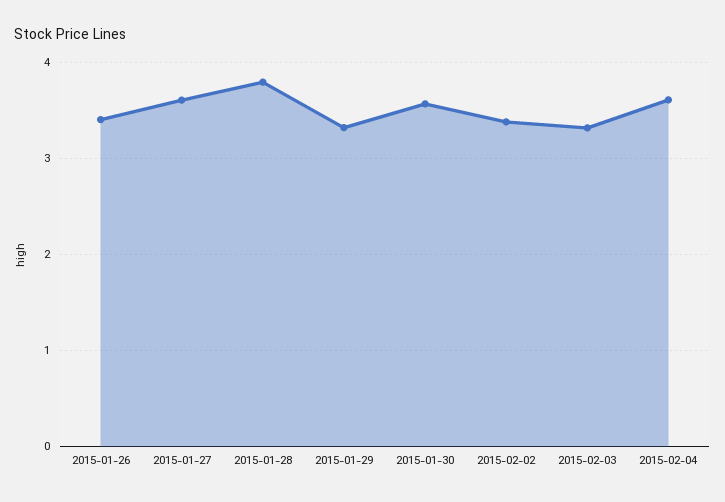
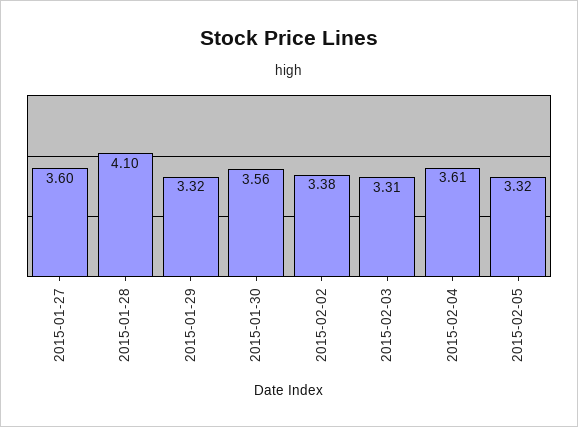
2015-01-26: 3.4 -> none
2015-01-28: 3.8 -> 4.1
2015-02-05: none -> 3.32

